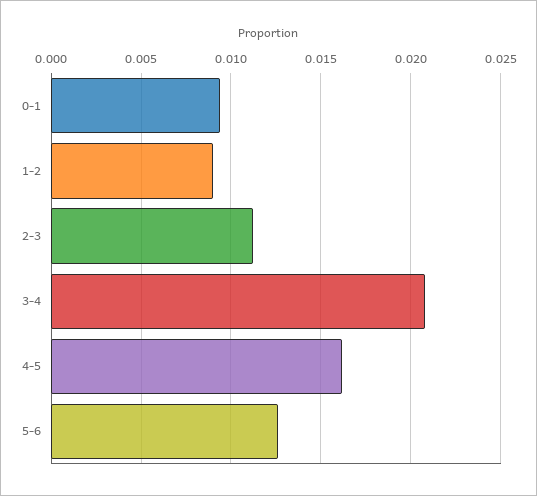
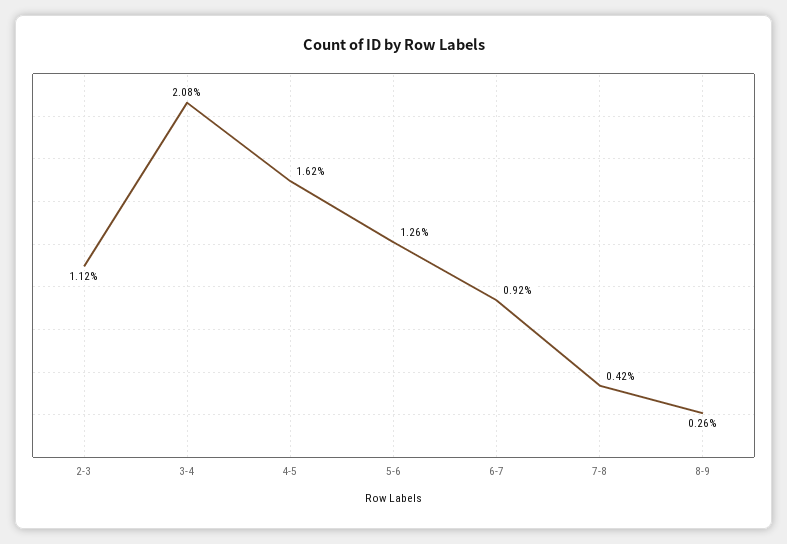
0-1: 0.0095 -> none
1-2: 0.009 -> none
6-7: none -> 0.0092
7-8: none -> 0.0042
8-9: none -> 0.0026

